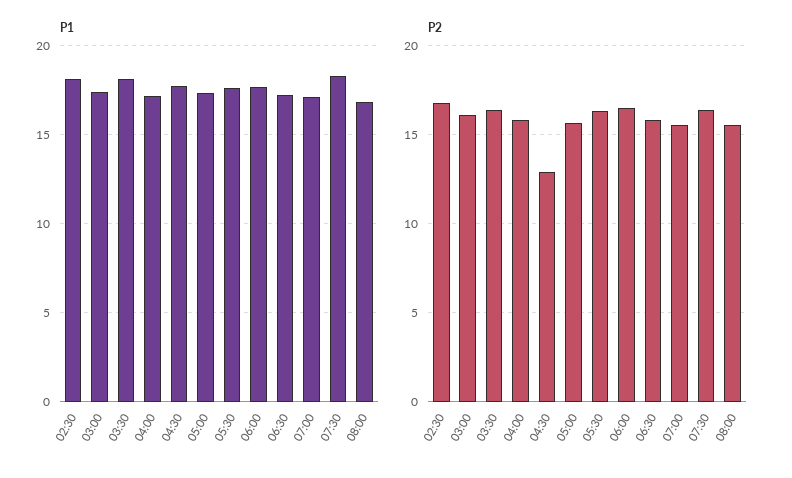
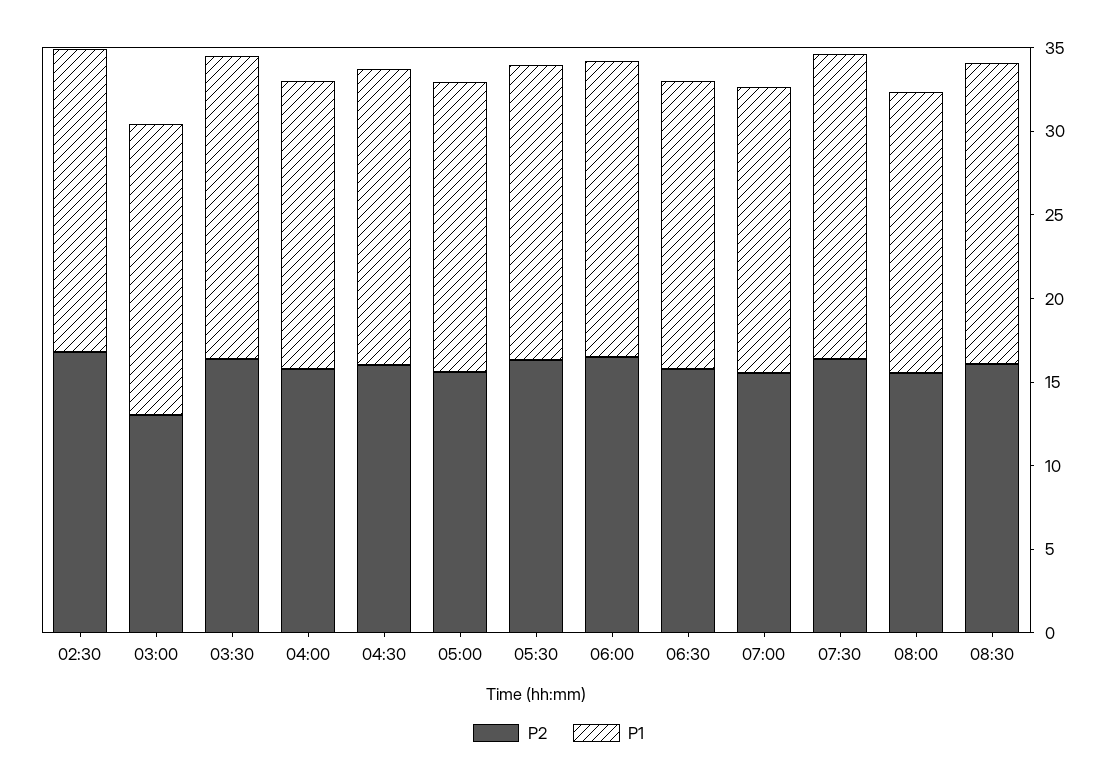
P2, 03:00: 16 -> 13
P2, 04:30: 13 -> 16
P2, 08:30: none -> 16
P1, 08:30: none -> 18

